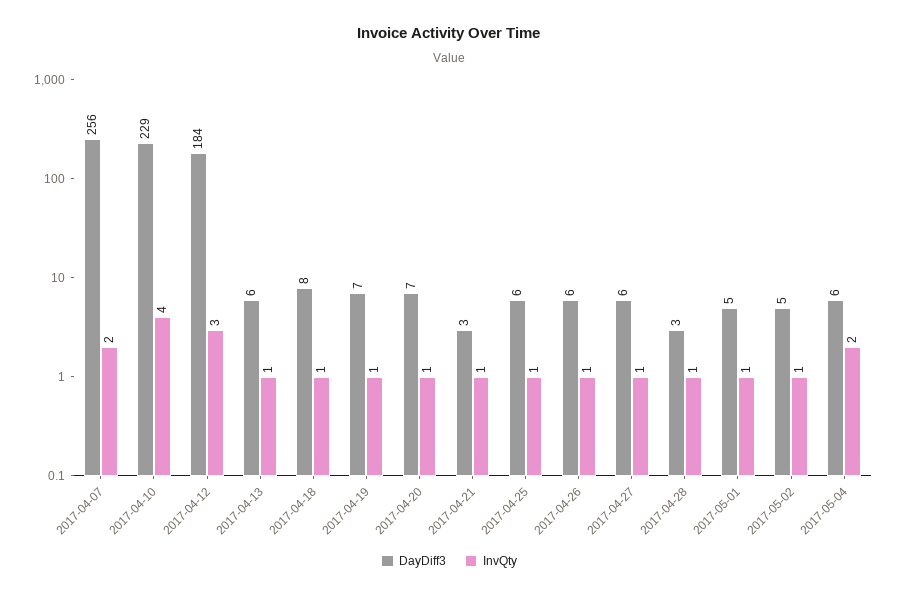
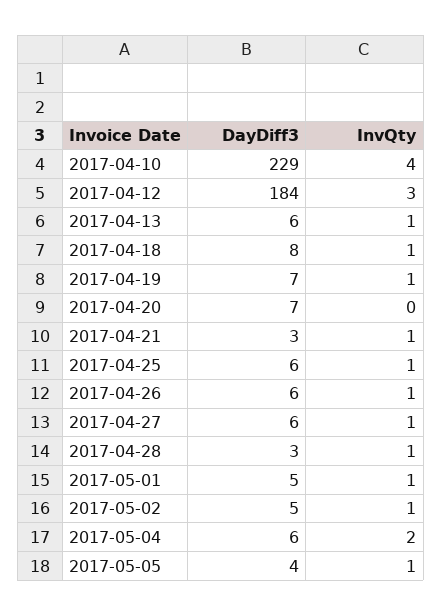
DayDiff3, 2017-04-07: 256 -> none
InvQty, 2017-04-07: 2 -> none
InvQty, 2017-04-20: 1 -> 0
DayDiff3, 2017-05-05: none -> 4
InvQty, 2017-05-05: none -> 1

